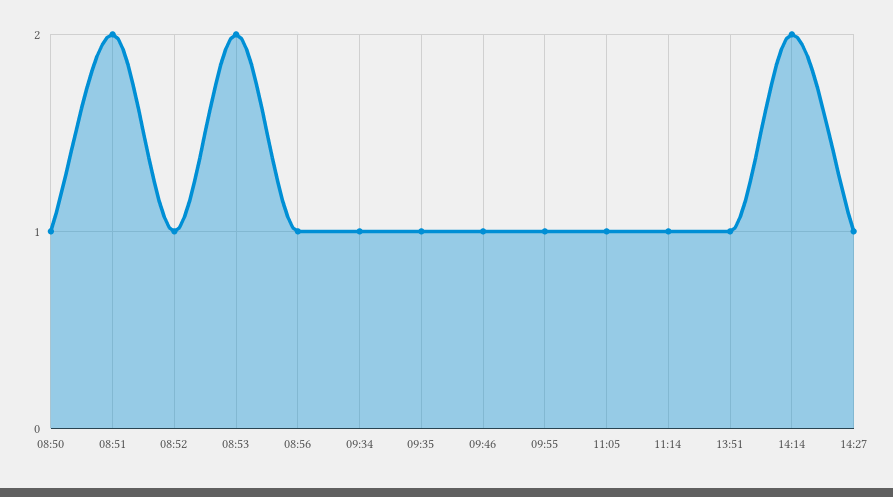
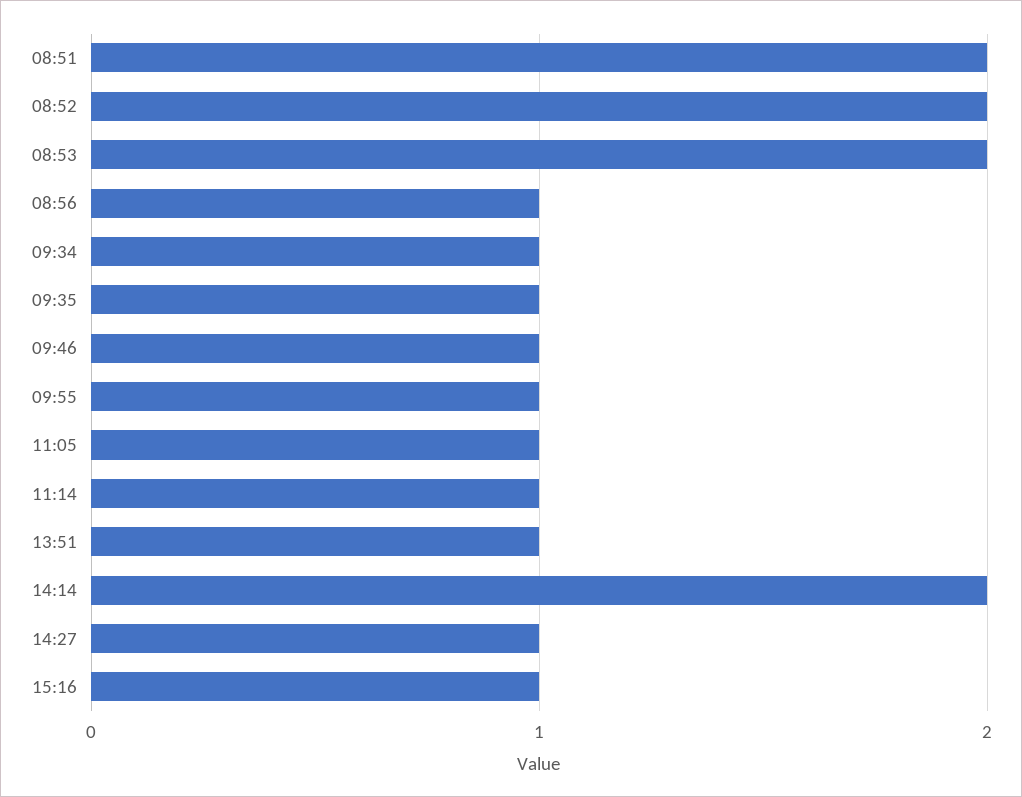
08:50: 1 -> none
08:52: 1 -> 2
15:16: none -> 1

